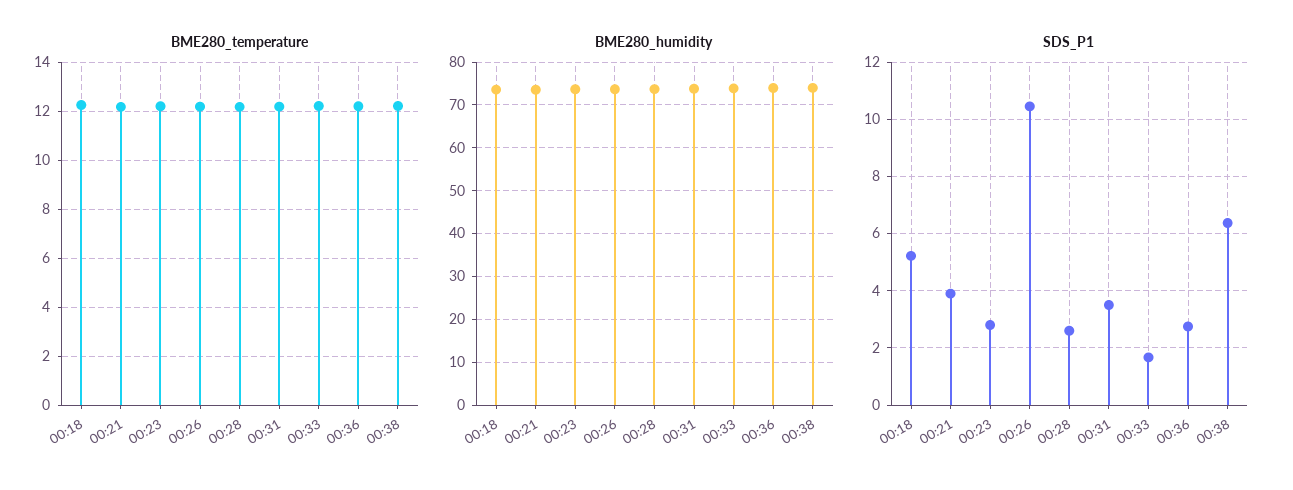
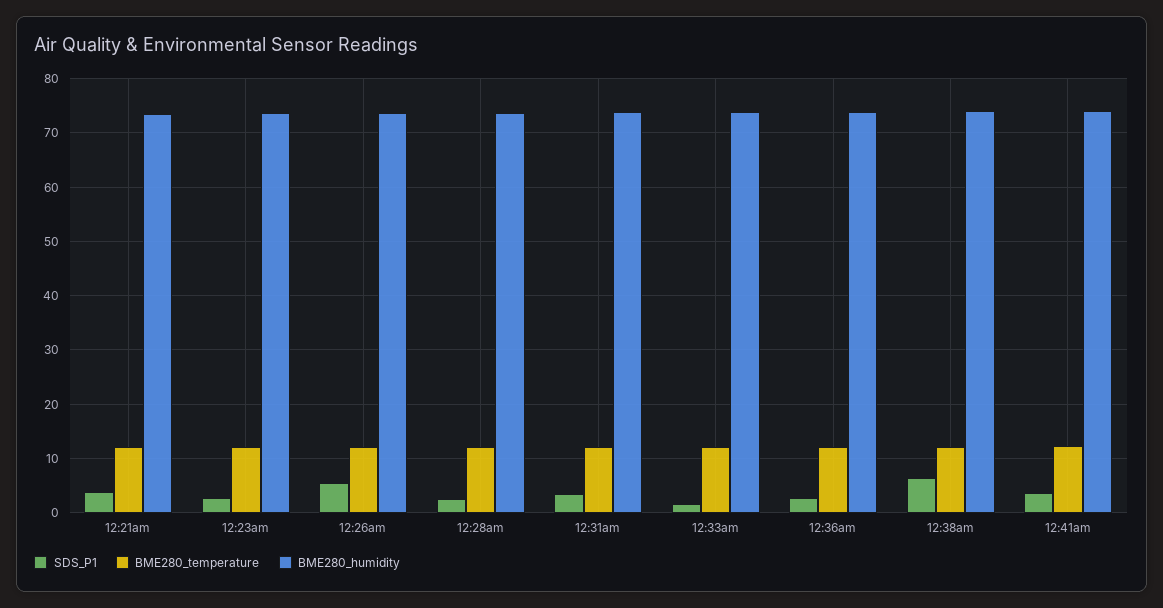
BME280_temperature, 00:18: 12.25 -> none
BME280_humidity, 00:18: 74 -> none
SDS_P1, 00:18: 5.25 -> none
SDS_P1, 00:26: 10.5 -> 6
SDS_P1, 12:41am: none -> 4
BME280_temperature, 12:41am: none -> 12
BME280_humidity, 12:41am: none -> 74

